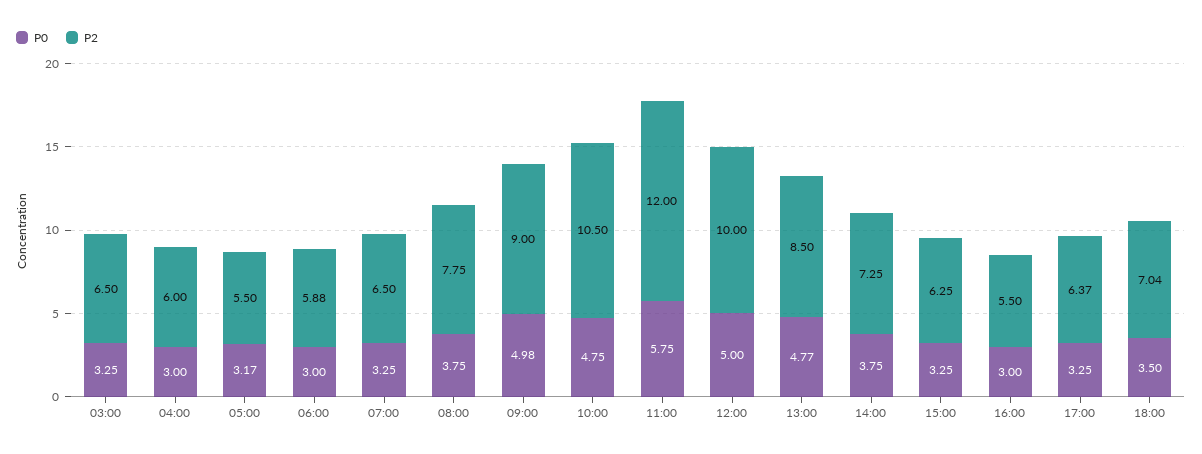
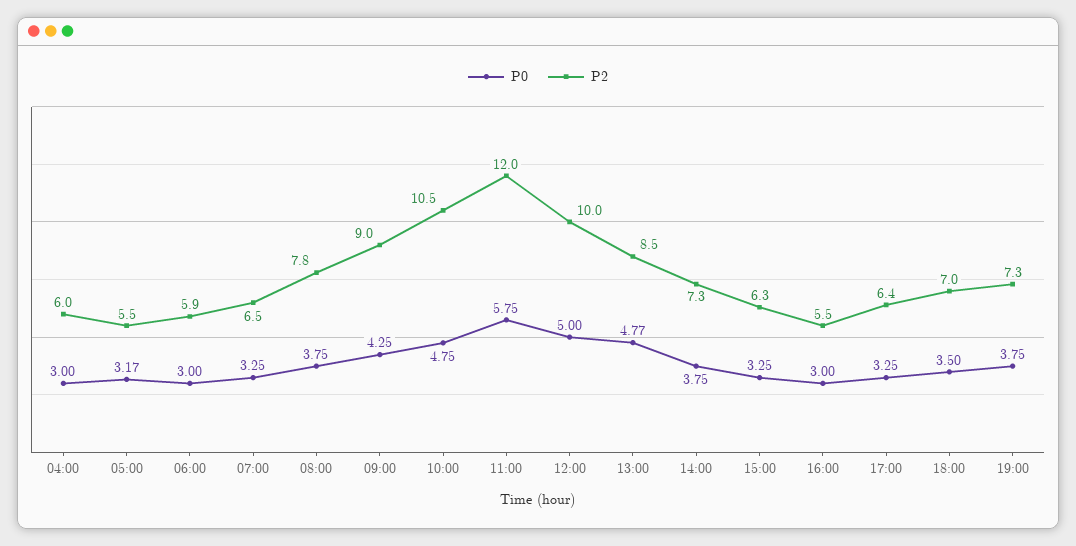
P0, 03:00: 3.25 -> none
P2, 03:00: 6.5 -> none
P0, 09:00: 4.98 -> 4.25
P0, 19:00: none -> 3.75
P2, 19:00: none -> 7.3

